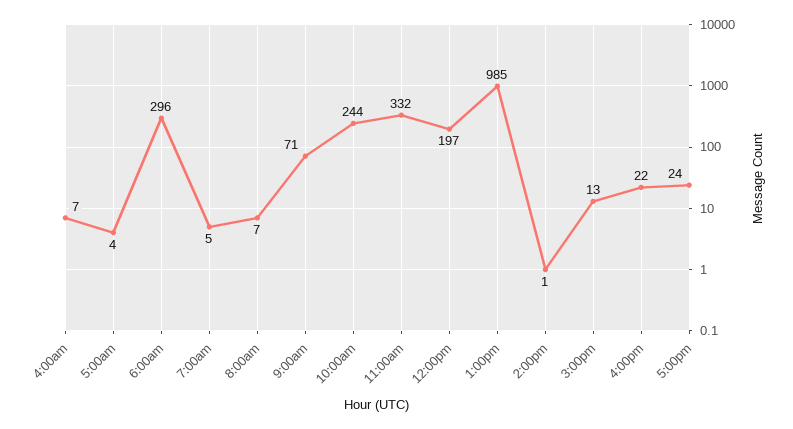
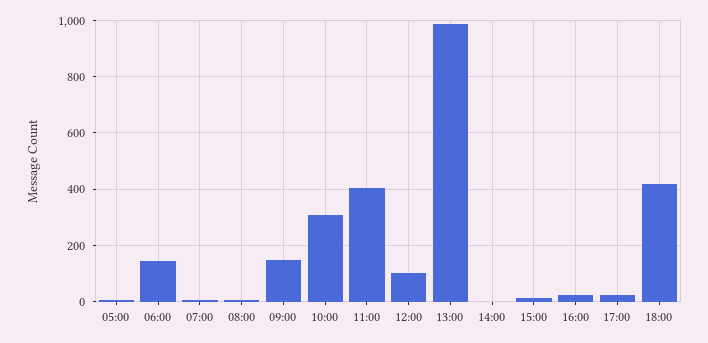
4:00am: 7 -> none
6:00am: 296 -> 150
9:00am: 71 -> 150
10:00am: 244 -> 300
11:00am: 332 -> 400
12:00pm: 197 -> 100
18:00: none -> 425

